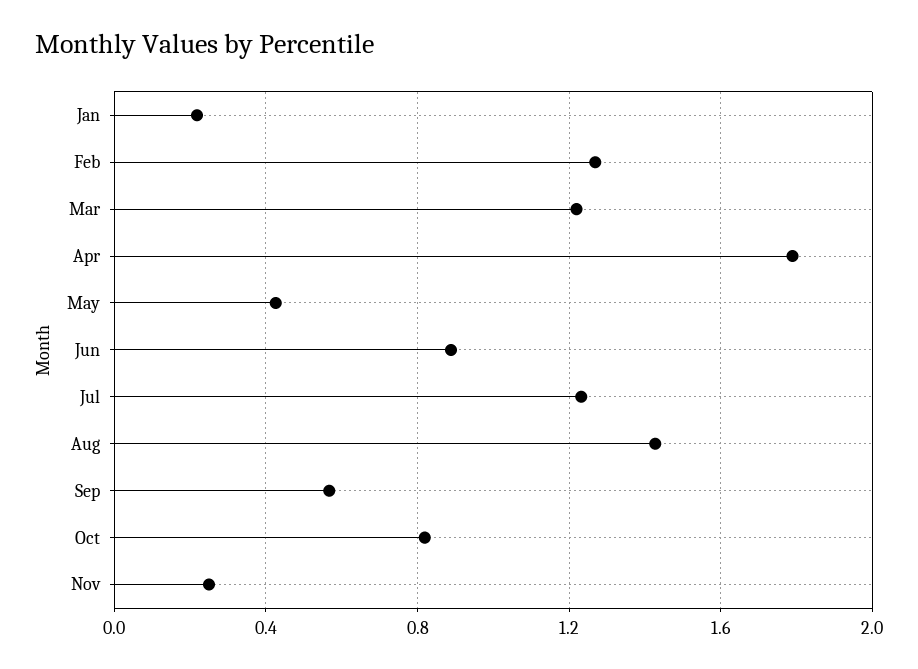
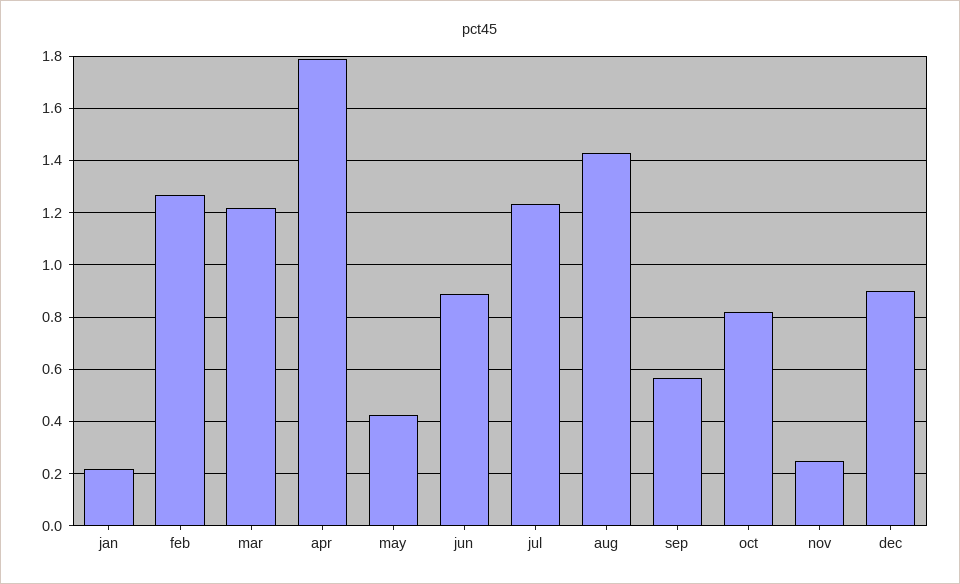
dec: none -> 0.9

